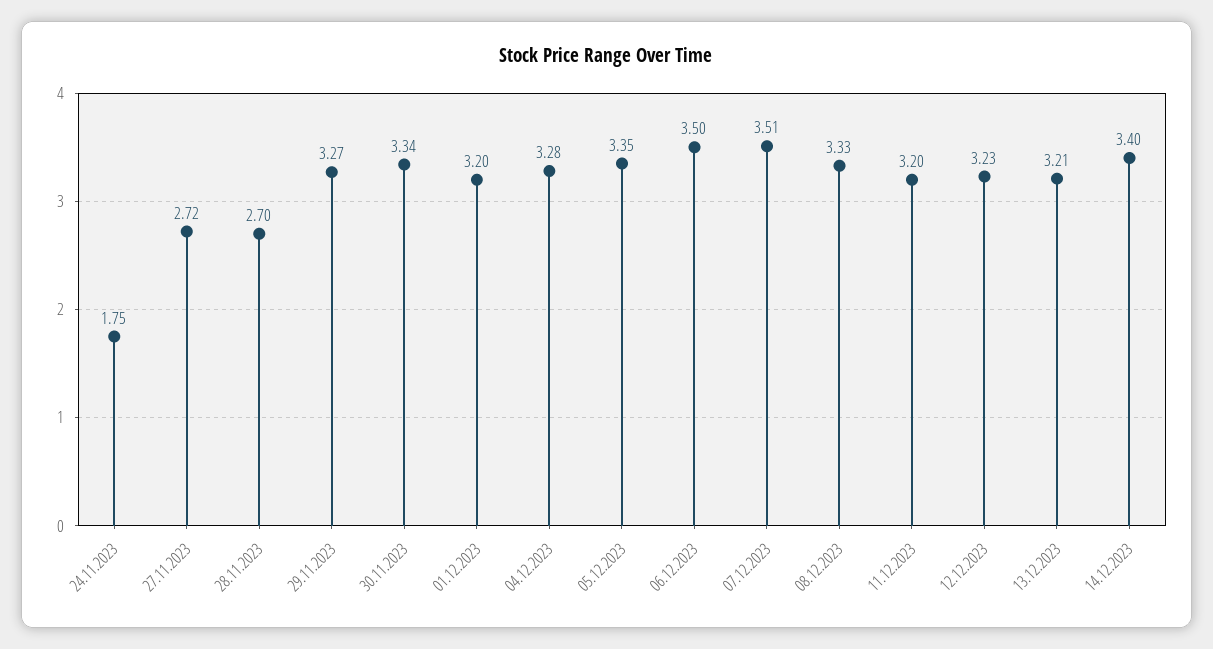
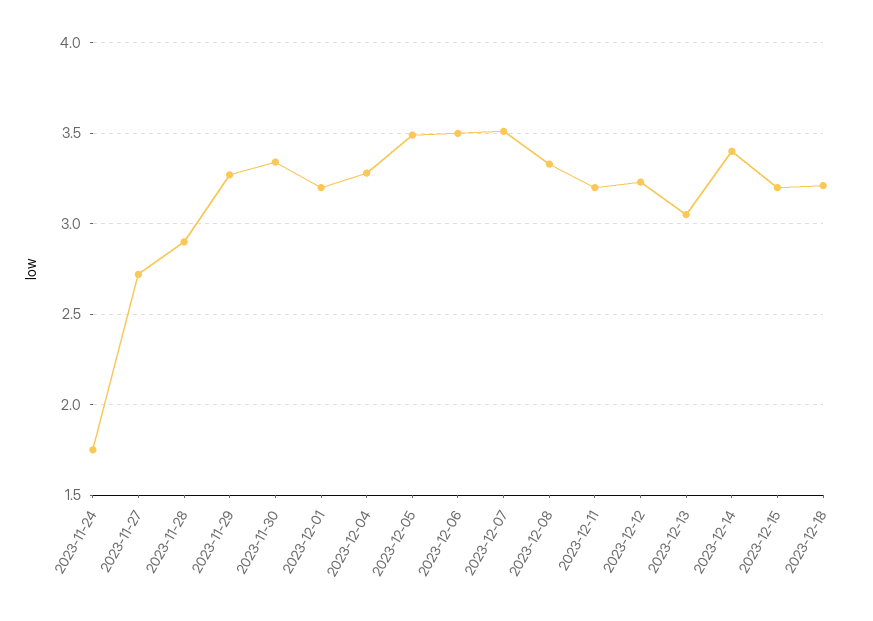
28.11.2023: 2.7 -> 2.9
05.12.2023: 3.35 -> 3.5
13.12.2023: 3.21 -> 3.05
2023-12-15: none -> 3.2
2023-12-18: none -> 3.2

